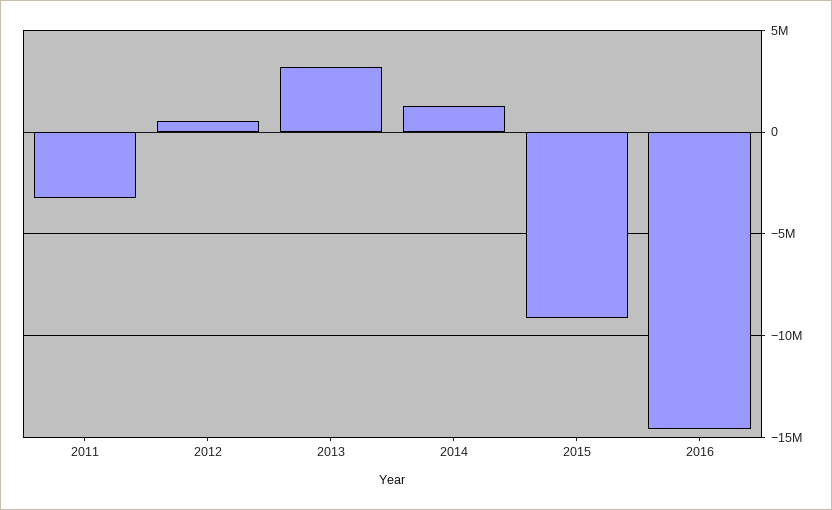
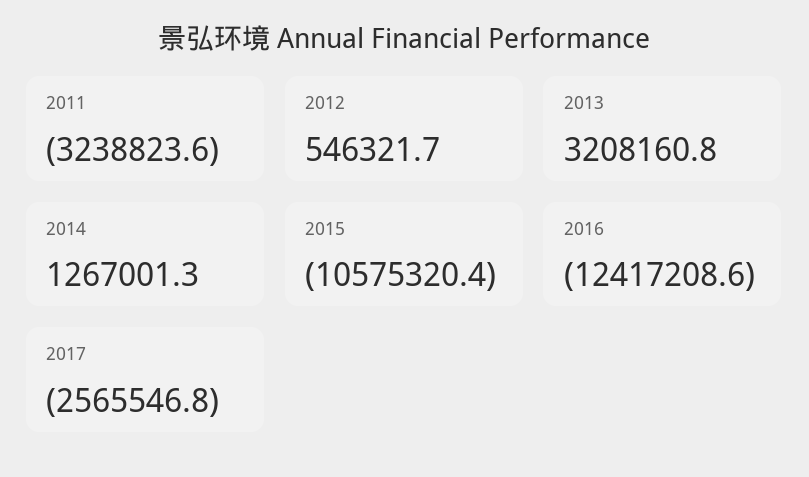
2015: -9000000 -> -10575320.4
2016: -14500000 -> -12417208.6
2017: none -> -2565546.8

